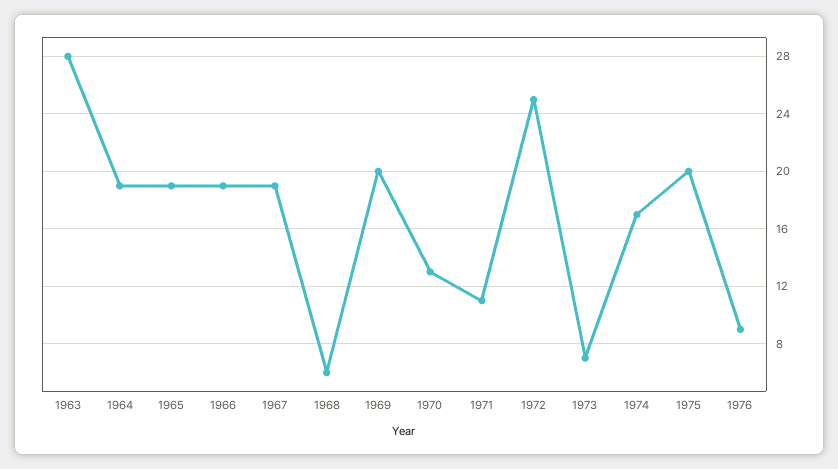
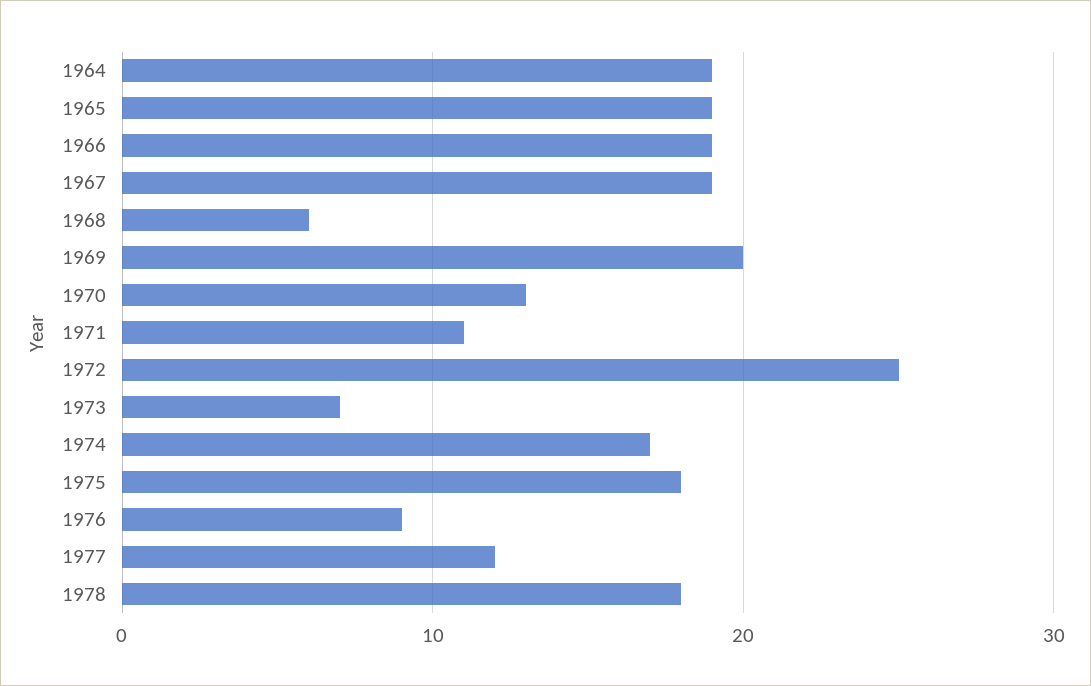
1963: 28 -> none
1975: 20 -> 18
1977: none -> 12
1978: none -> 18

